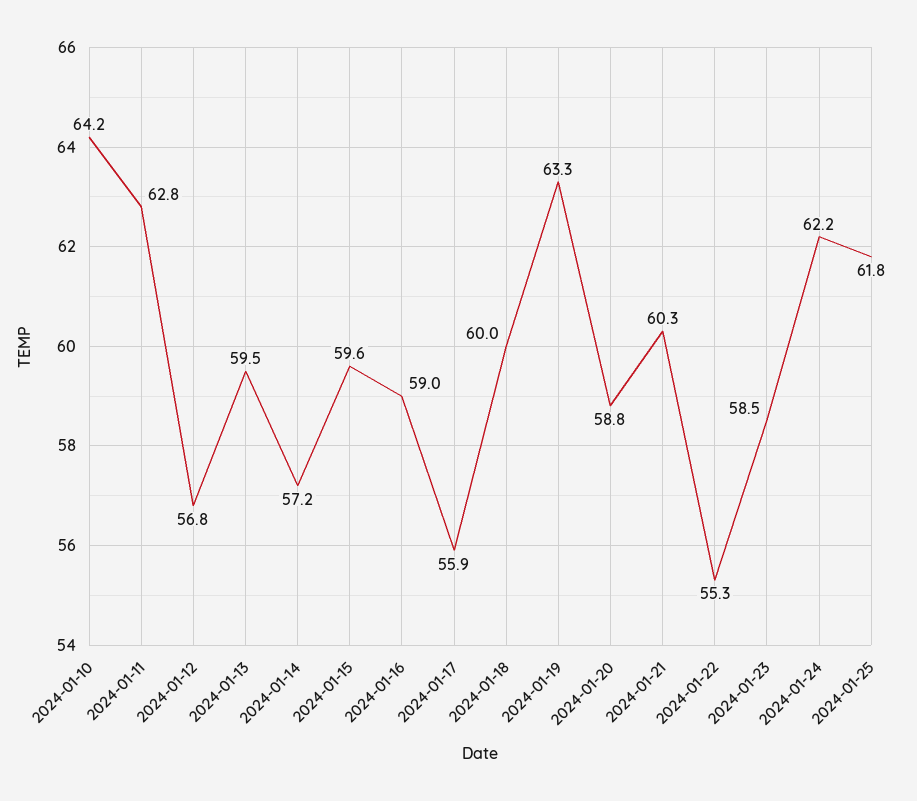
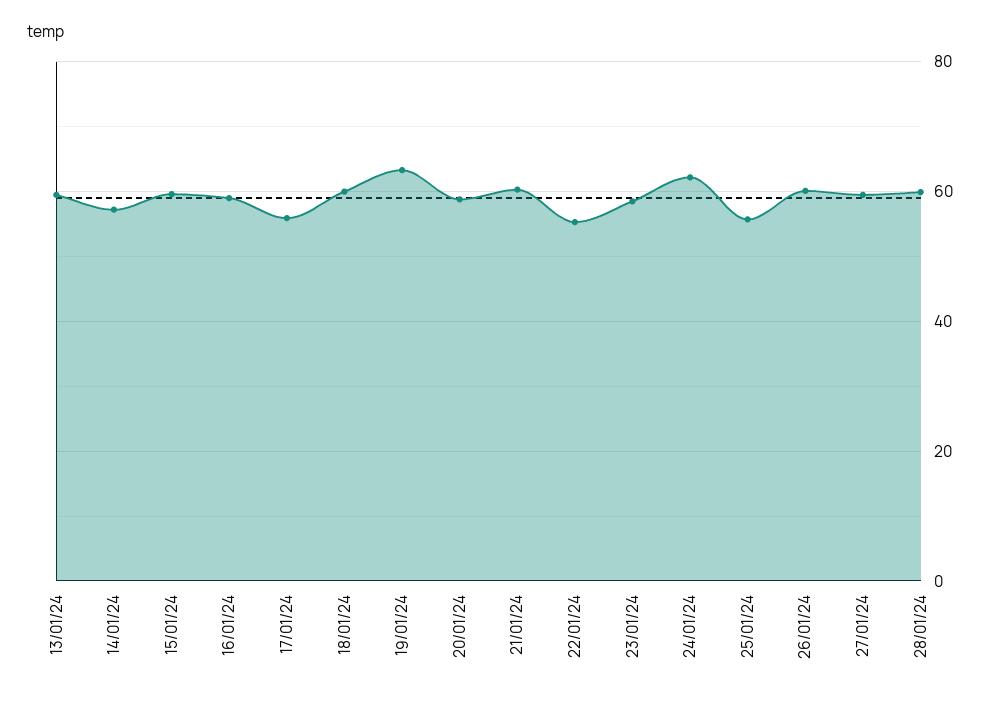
2024-01-10: 64.2 -> none
2024-01-11: 62.8 -> none
2024-01-12: 56.8 -> none
2024-01-25: 61.8 -> 56
26/01/24: none -> 60
27/01/24: none -> 60
28/01/24: none -> 60

